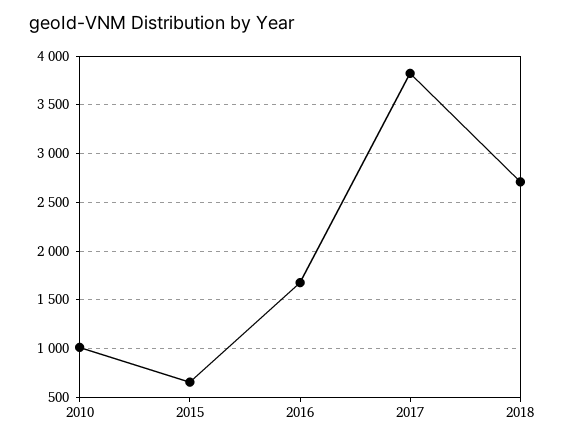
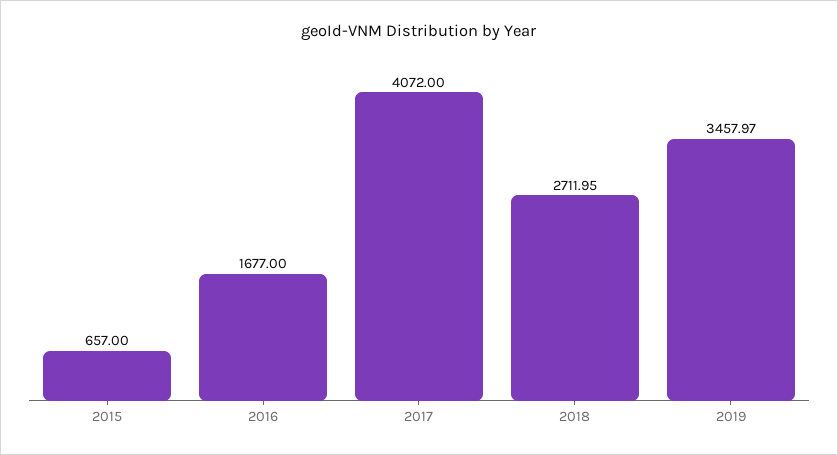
2010: 1000 -> none
2017: 3800 -> 4072
2019: none -> 3457.97

